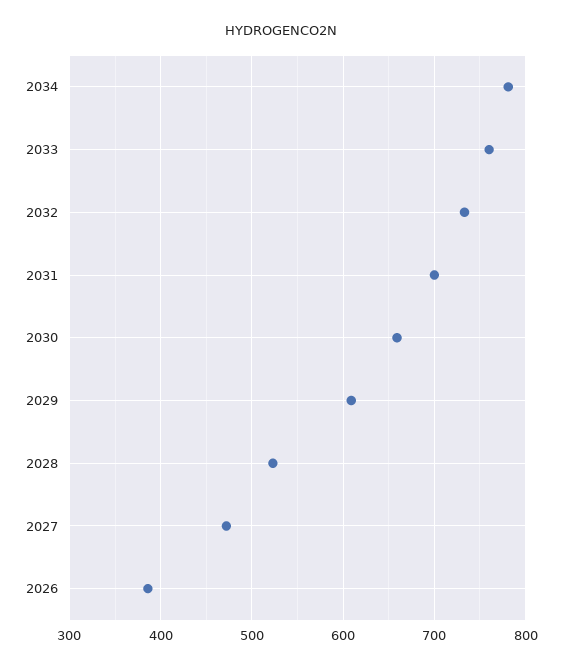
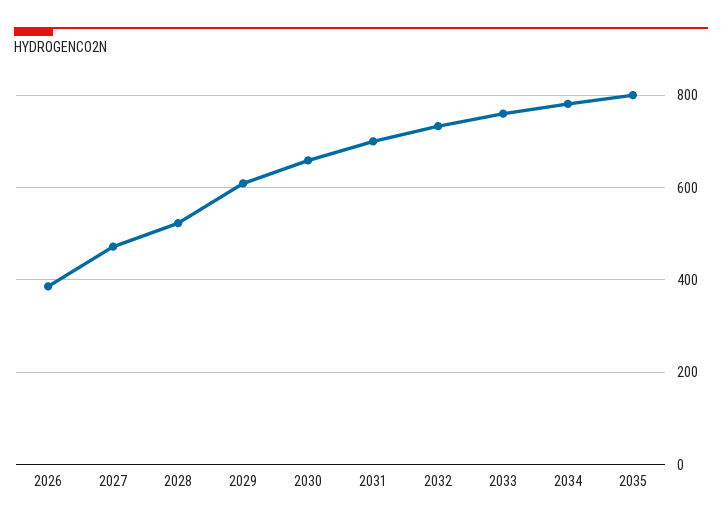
2035: none -> 800

